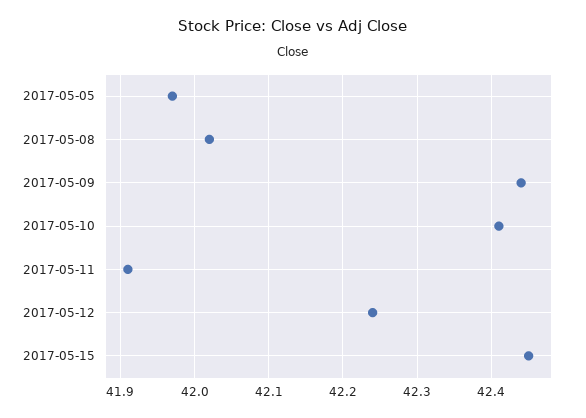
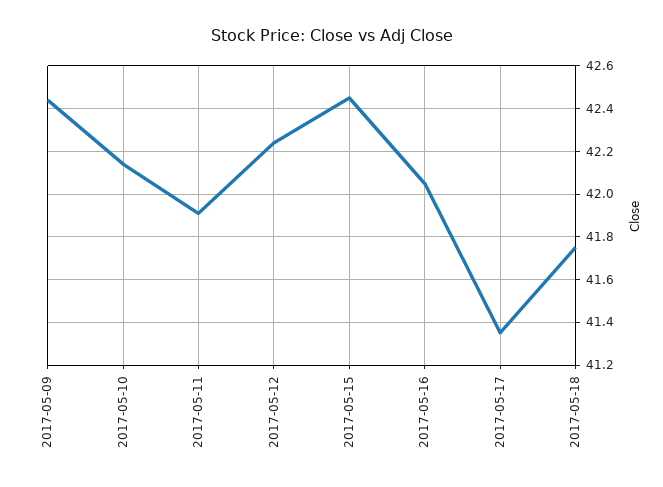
2017-05-05: 41.97 -> none
2017-05-08: 42.02 -> none
2017-05-10: 42.41 -> 42.15
2017-05-16: none -> 42.05
2017-05-17: none -> 41.35
2017-05-18: none -> 41.75

